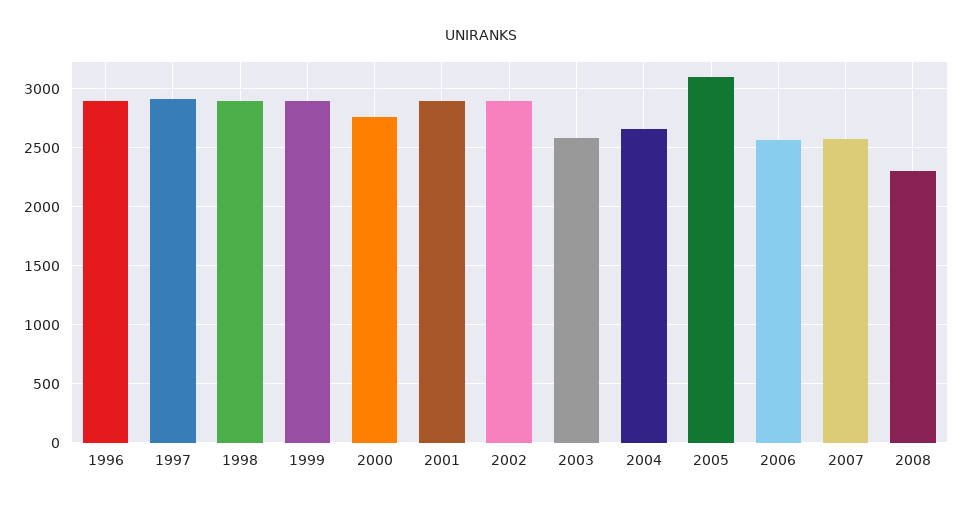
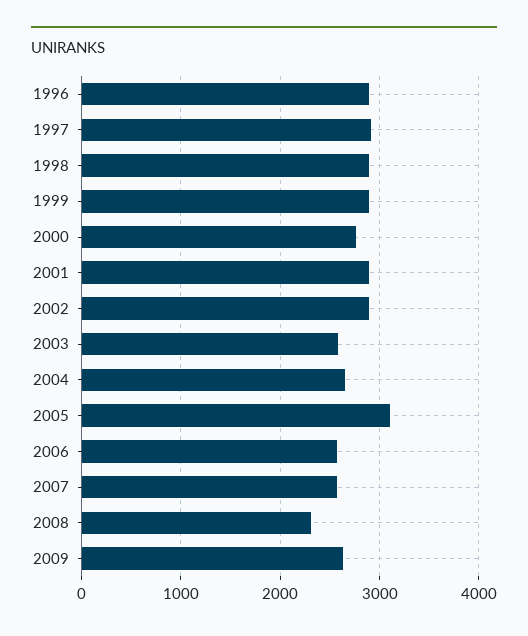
2009: none -> 2600

